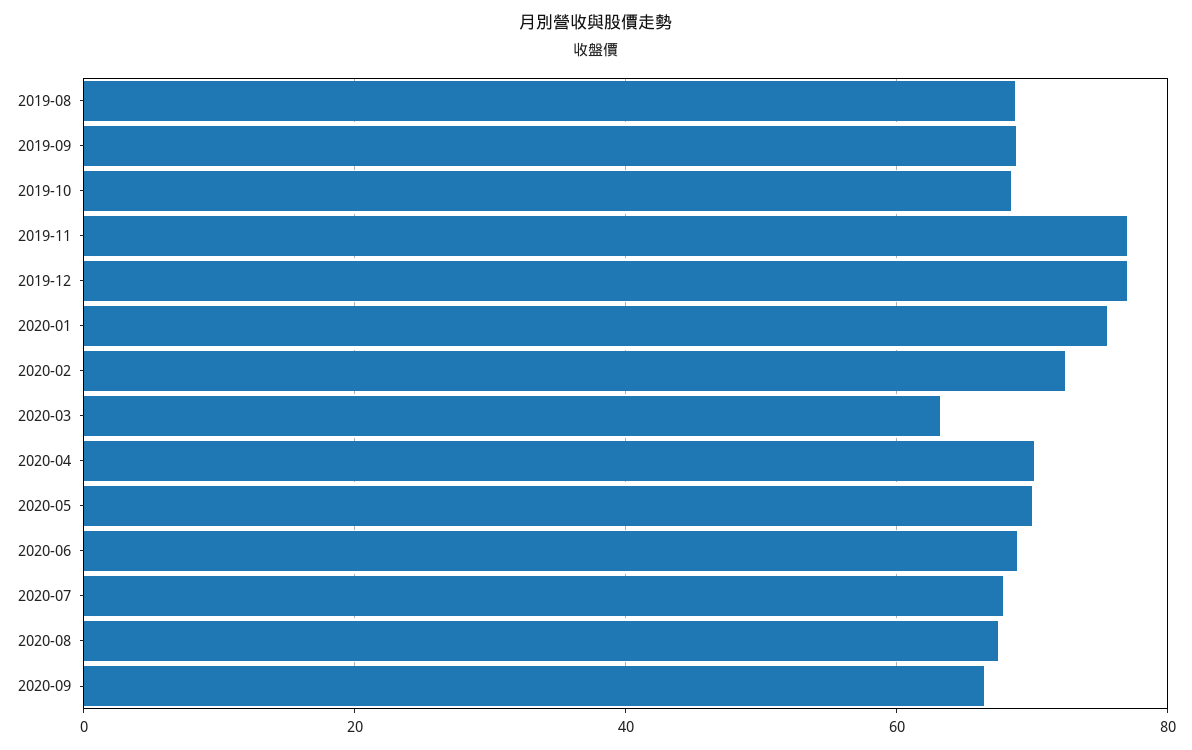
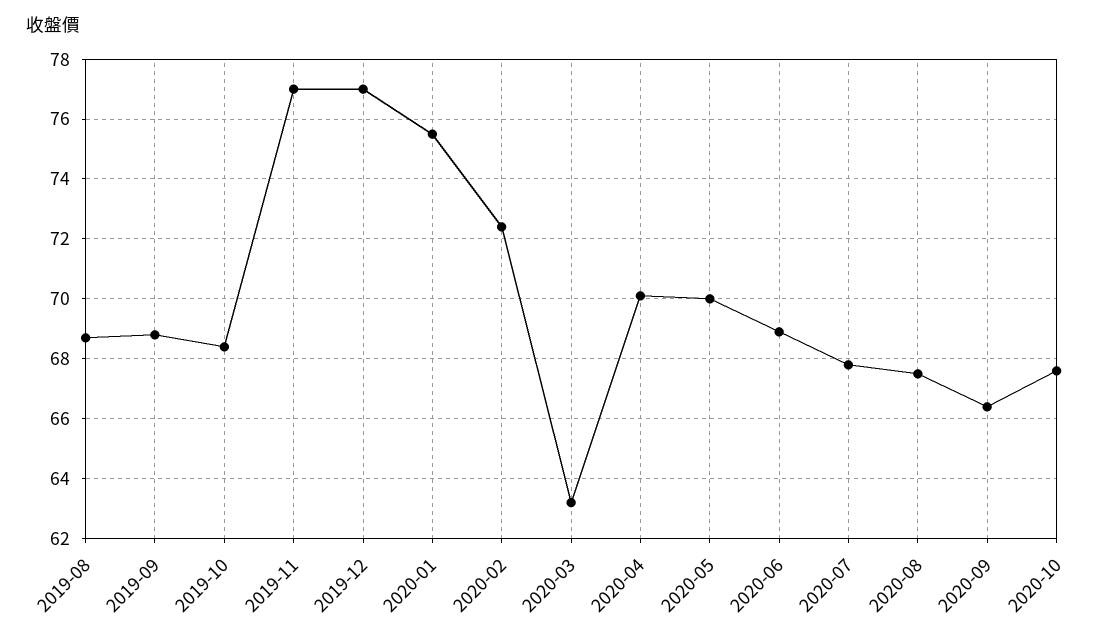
2020-10: none -> 67.5

